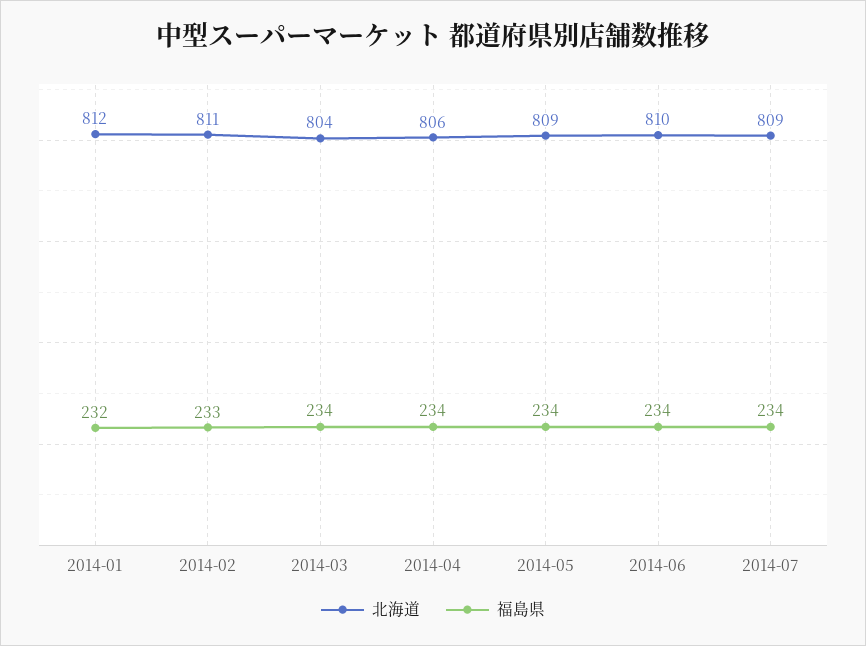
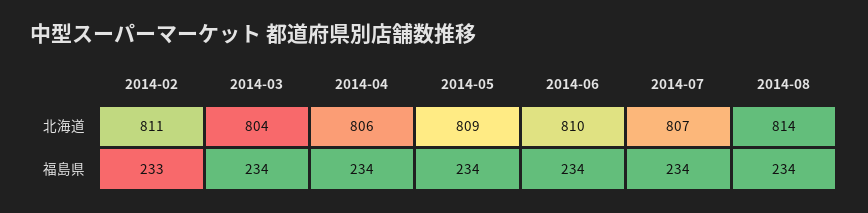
北海道, 2014-01: 812 -> none
福島県, 2014-01: 232 -> none
北海道, 2014-07: 809 -> 807
北海道, 2014-08: none -> 814
福島県, 2014-08: none -> 234

